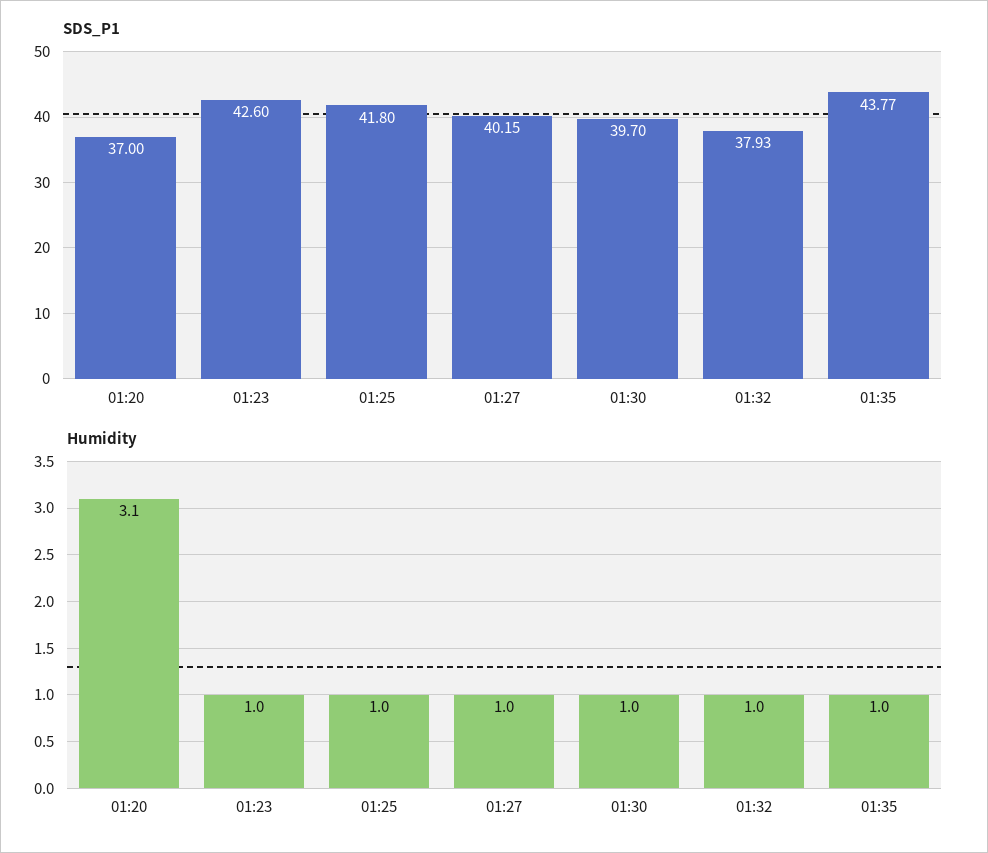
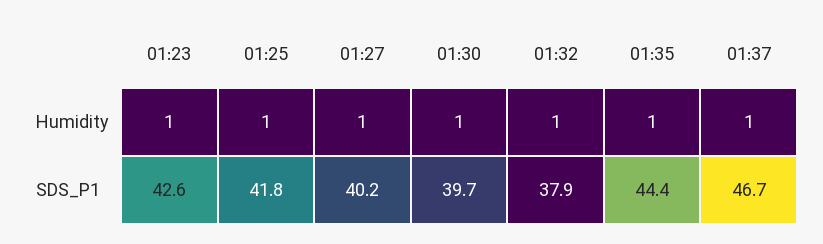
SDS_P1, 01:20: 37 -> none
SDS_P1, 01:35: 43.77 -> 44.4
Humidity, 01:20: 3.1 -> none
Humidity, 01:37: none -> 1
SDS_P1, 01:37: none -> 46.7

